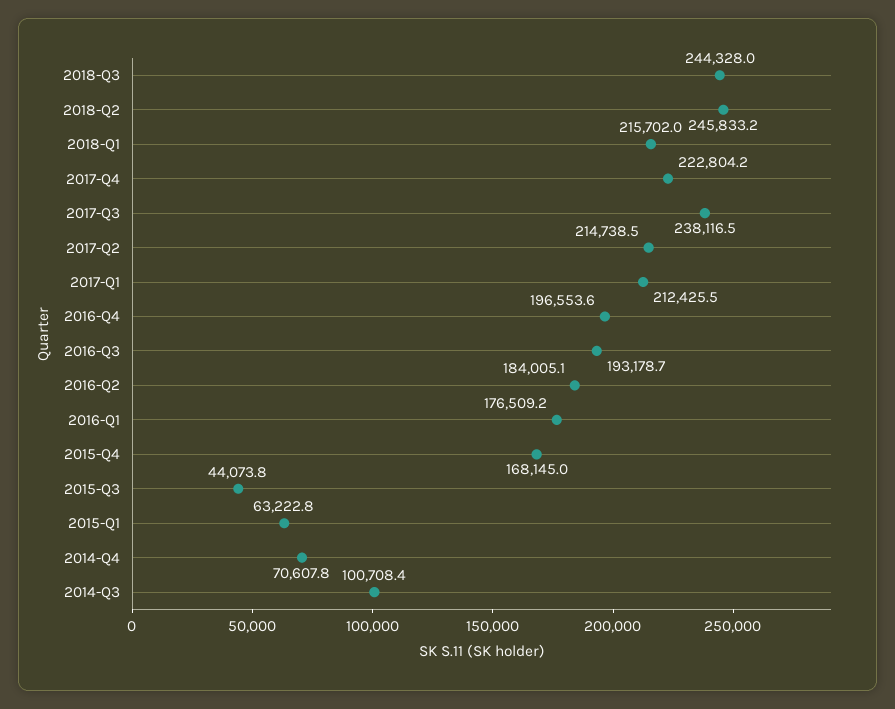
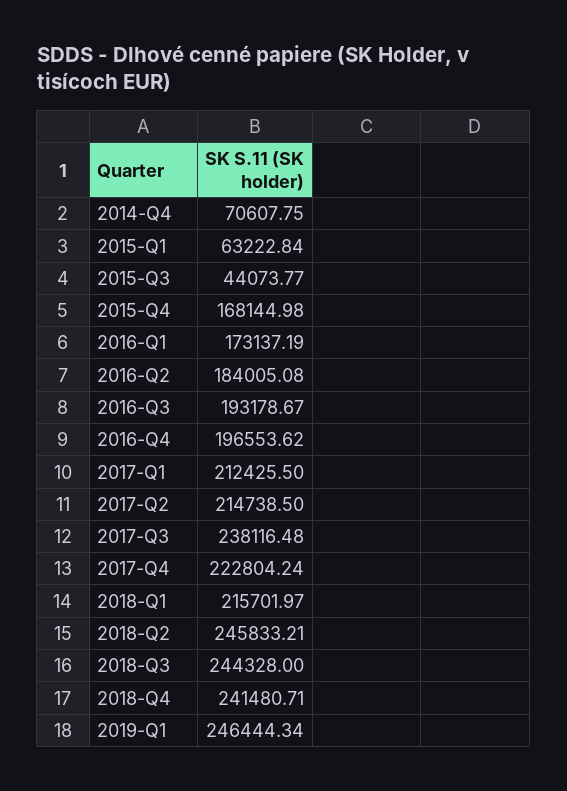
2016-Q1: 176509.2 -> 173137.19
2014-Q3: 100708.4 -> none
2018-Q4: none -> 241480.71
2019-Q1: none -> 246444.34

